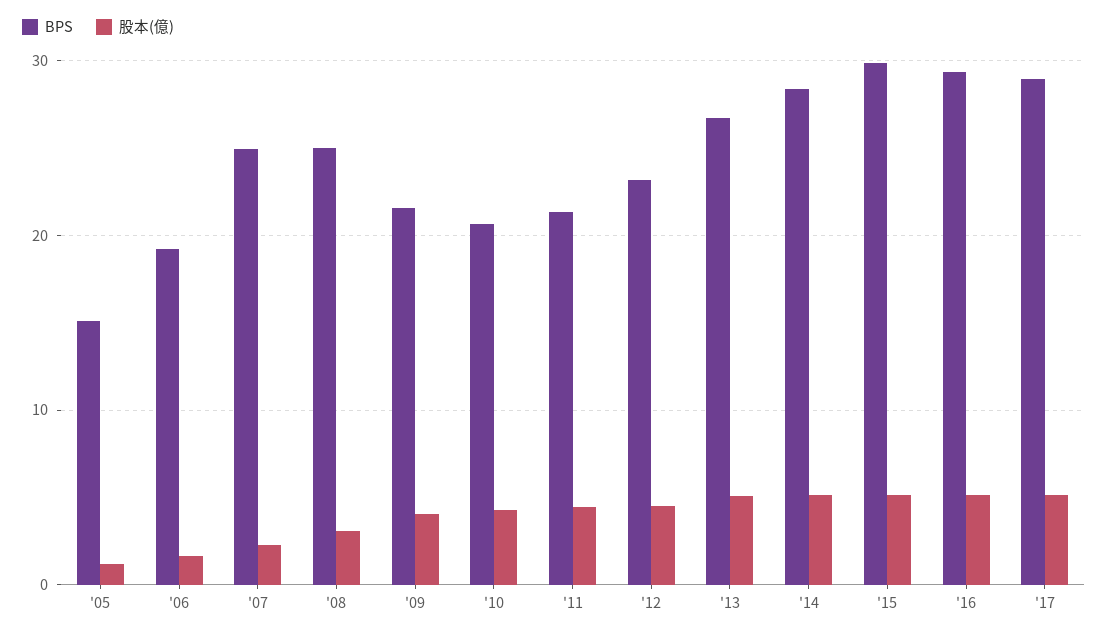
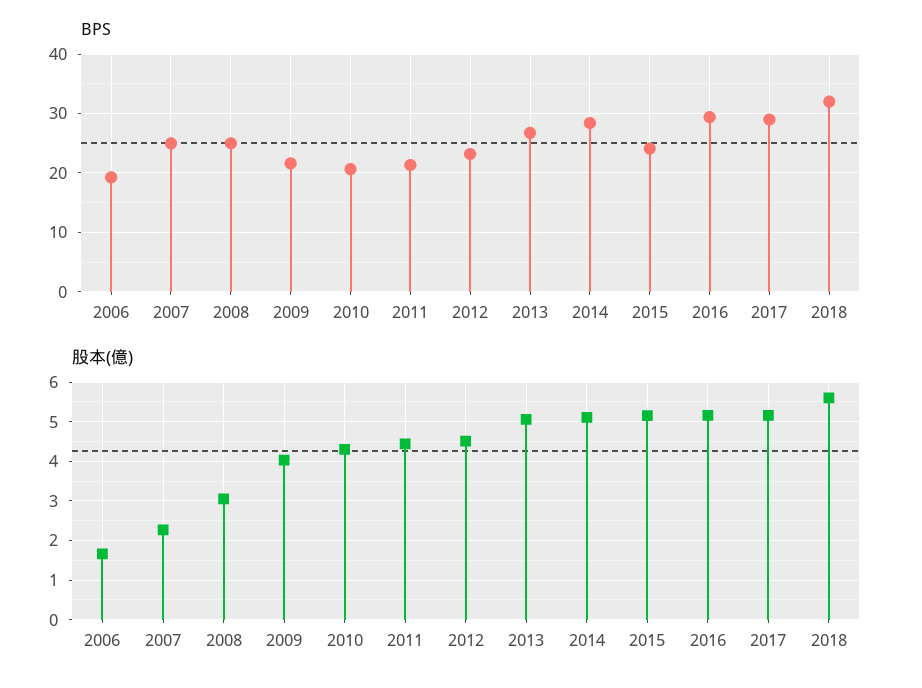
BPS, '05: 15 -> none
股本(億), '05: 1 -> none
BPS, '15: 30 -> 24
BPS, 2018: none -> 32
股本(億), 2018: none -> 5.6

